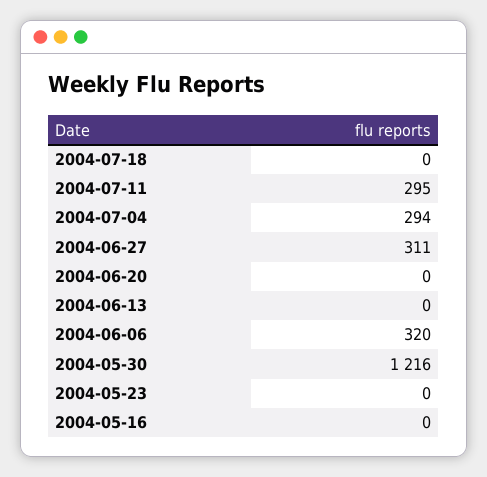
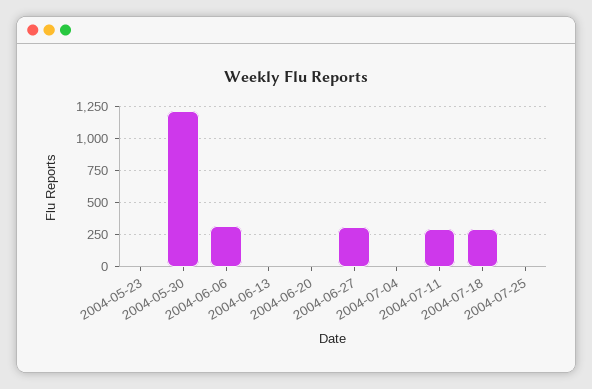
2004-07-18: 0 -> 300
2004-07-04: 294 -> 0
2004-05-16: 0 -> none
2004-07-25: none -> 0

